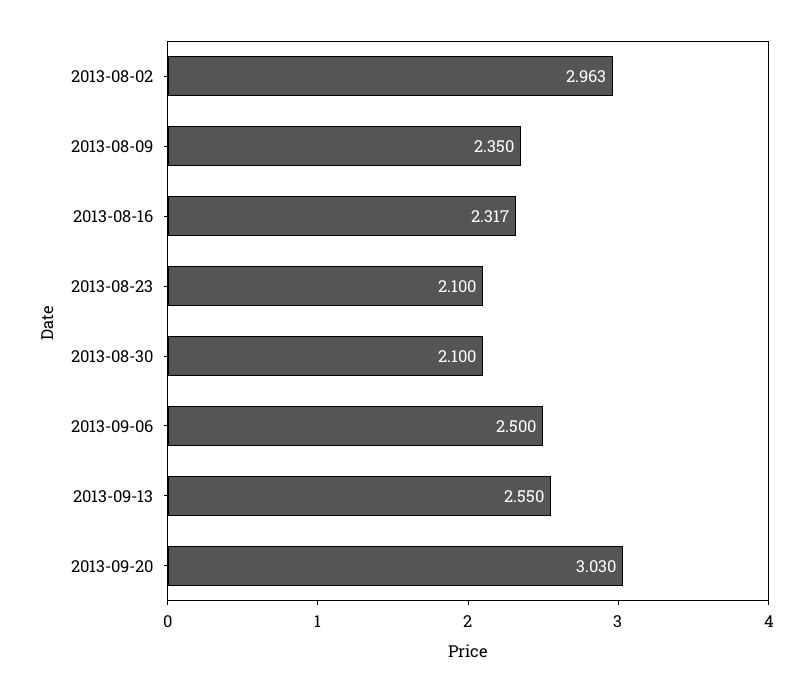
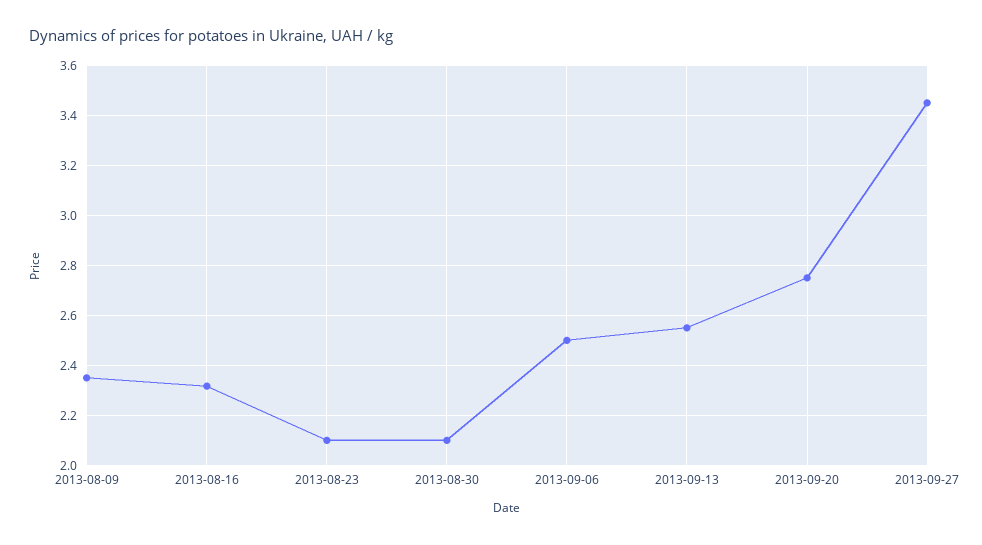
2013-08-02: 2.963 -> none
2013-09-20: 3.03 -> 2.75
2013-09-27: none -> 3.45

